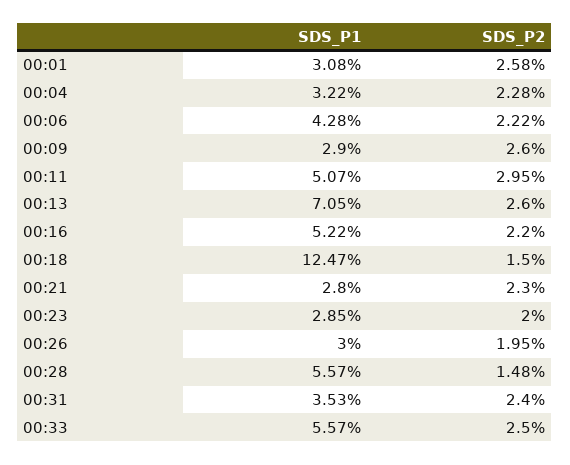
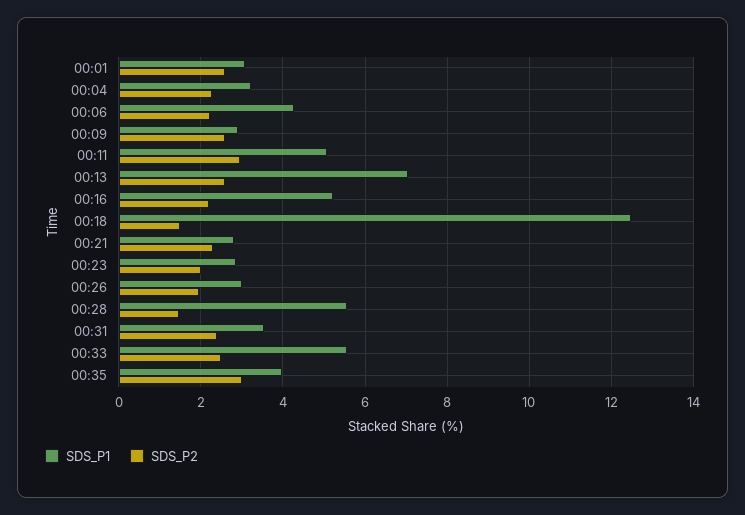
SDS_P1, 00:35: none -> 4
SDS_P2, 00:35: none -> 3

